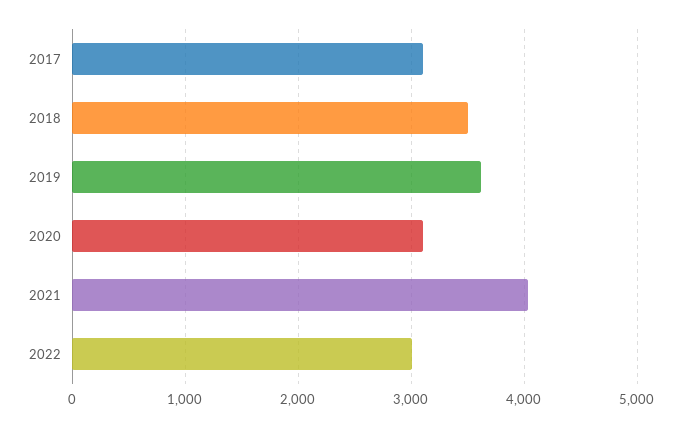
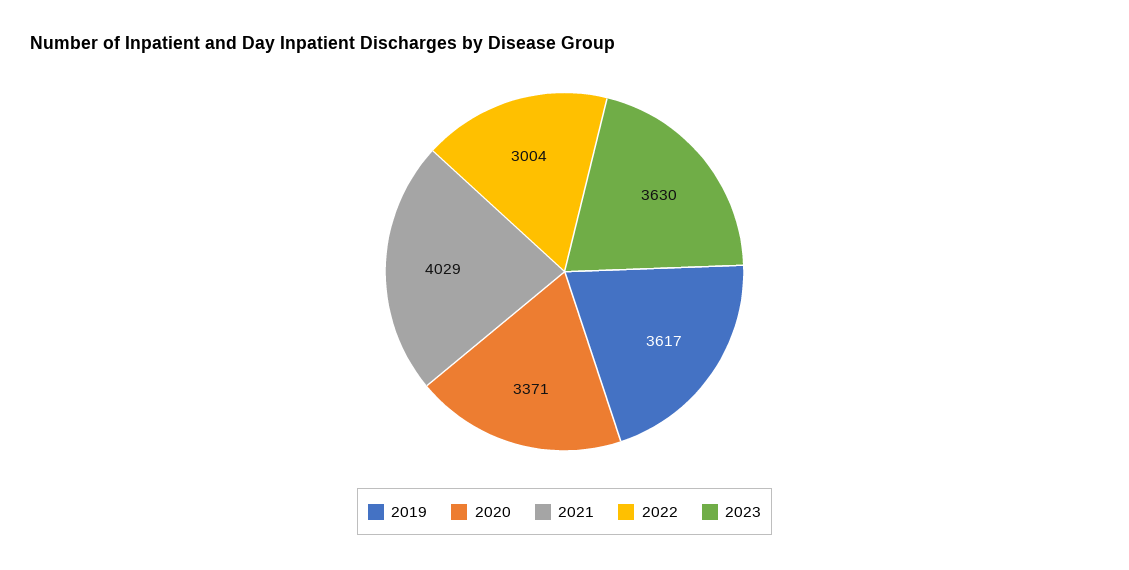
2017: 3100 -> none
2018: 3500 -> none
2020: 3100 -> 3371
2023: none -> 3630

